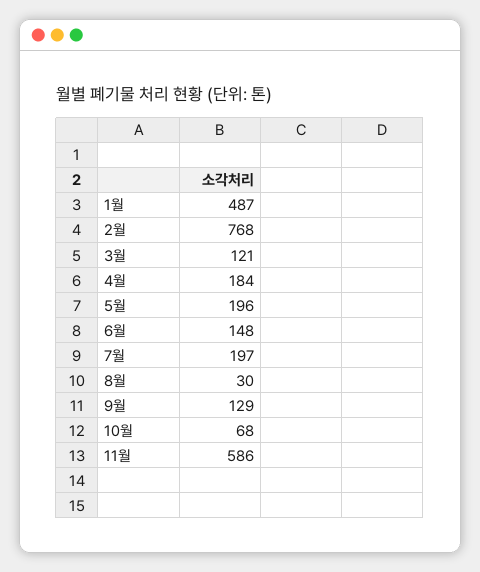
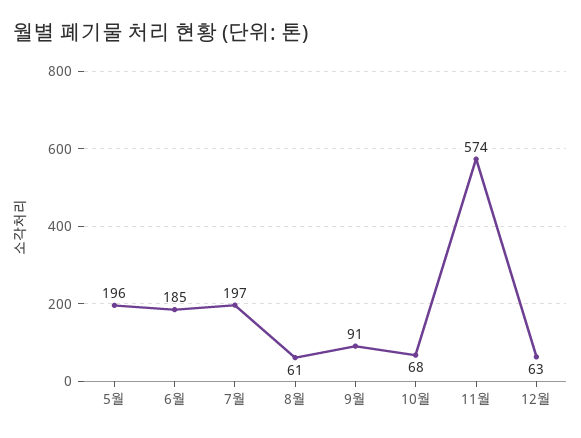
1월: 487 -> none
2월: 768 -> none
3월: 121 -> none
4월: 184 -> none
6월: 148 -> 185
8월: 30 -> 61
9월: 129 -> 91
11월: 586 -> 574
12월: none -> 63

